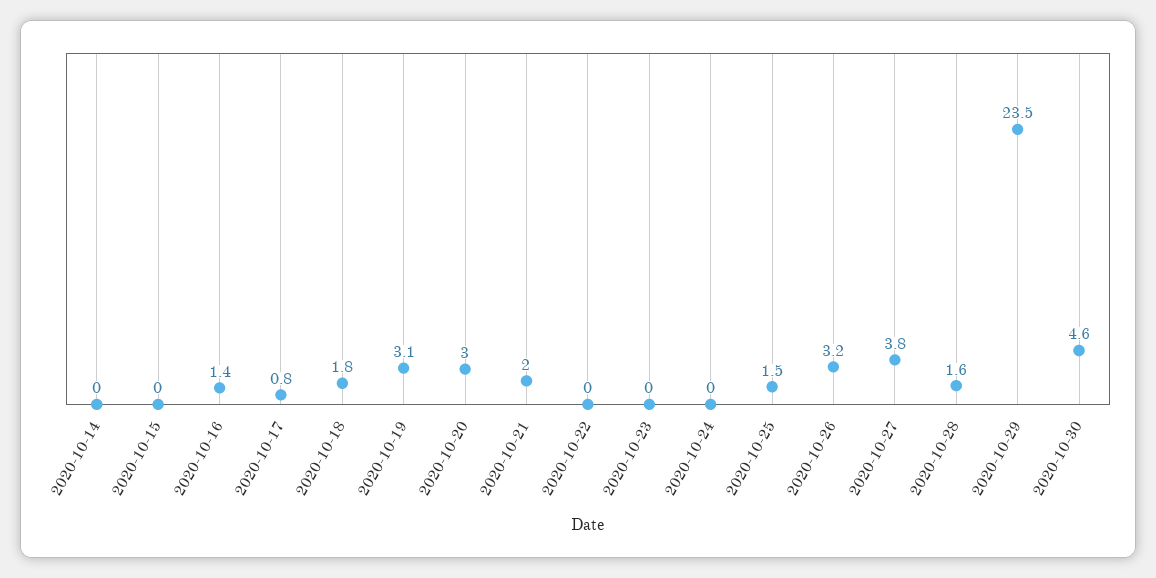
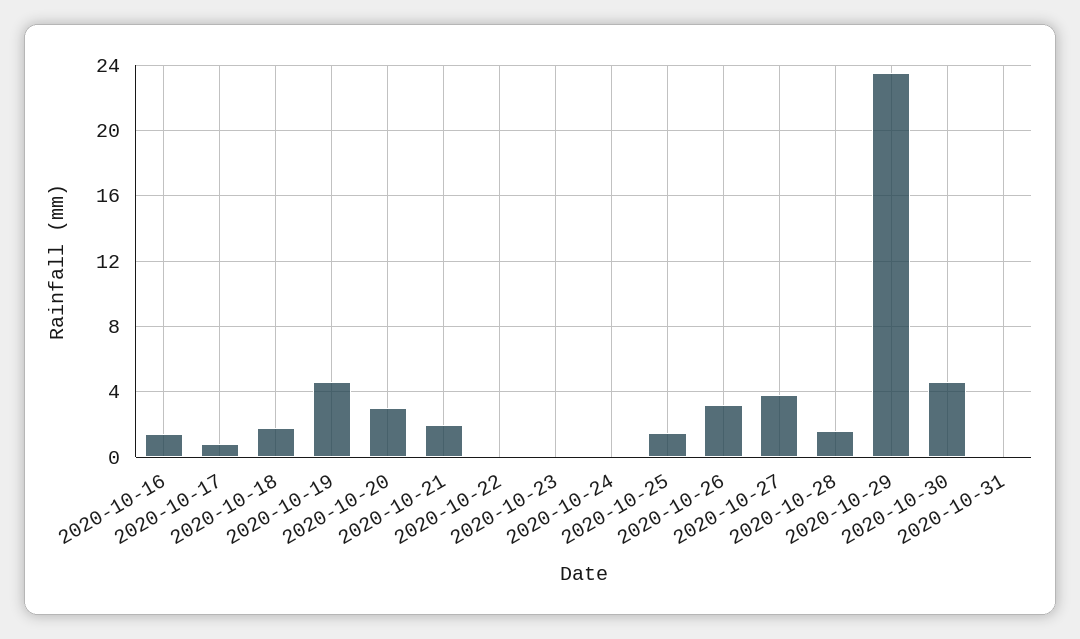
2020-10-14: 0 -> none
2020-10-15: 0 -> none
2020-10-19: 3.1 -> 4.5
2020-10-31: none -> 0

